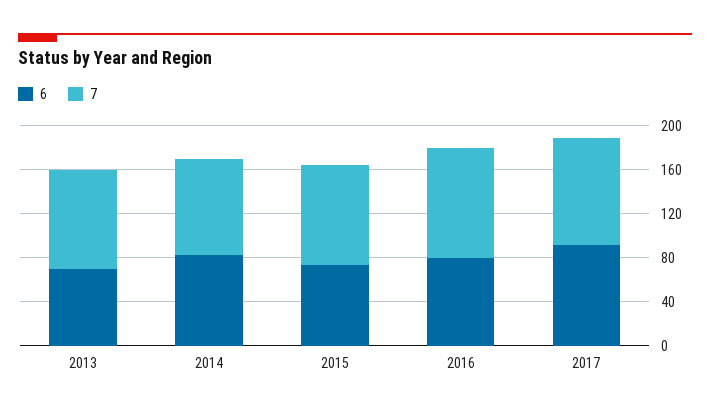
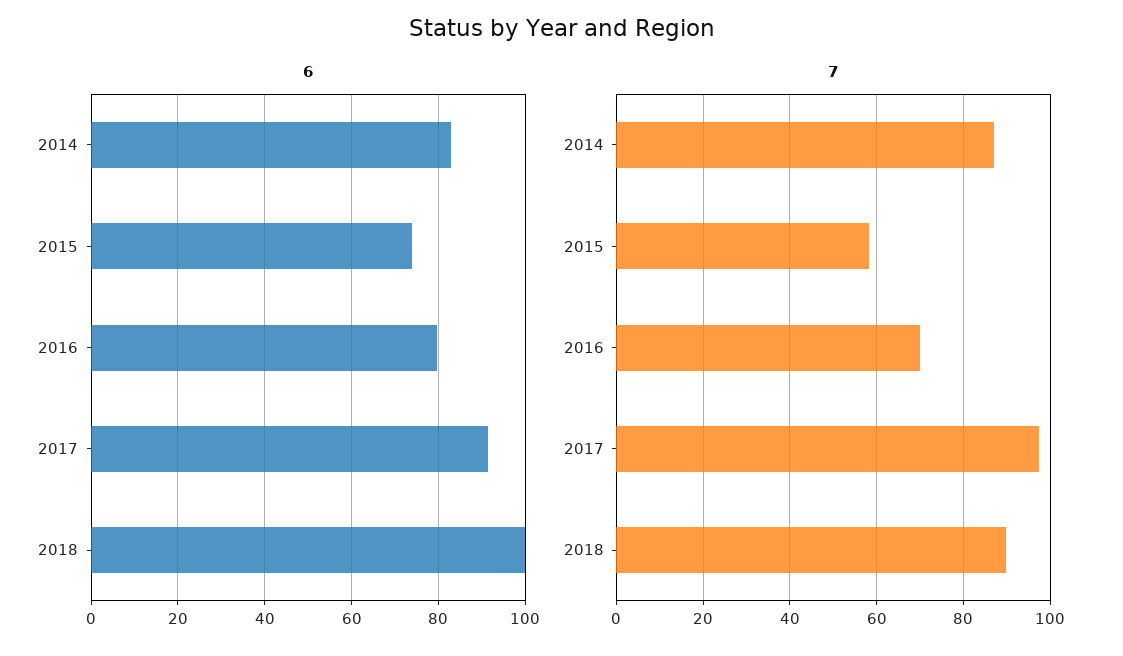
6, 2013: 70 -> none
7, 2013: 90 -> none
7, 2015: 90 -> 58
7, 2016: 100 -> 70
6, 2018: none -> 100
7, 2018: none -> 90

